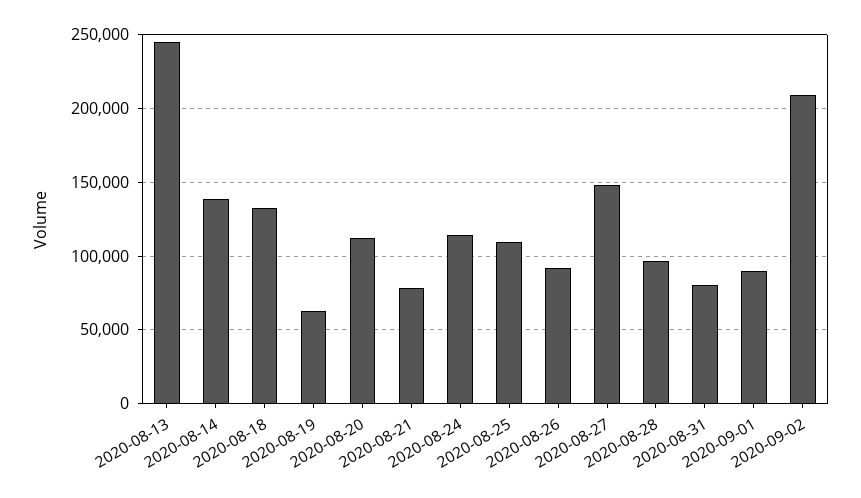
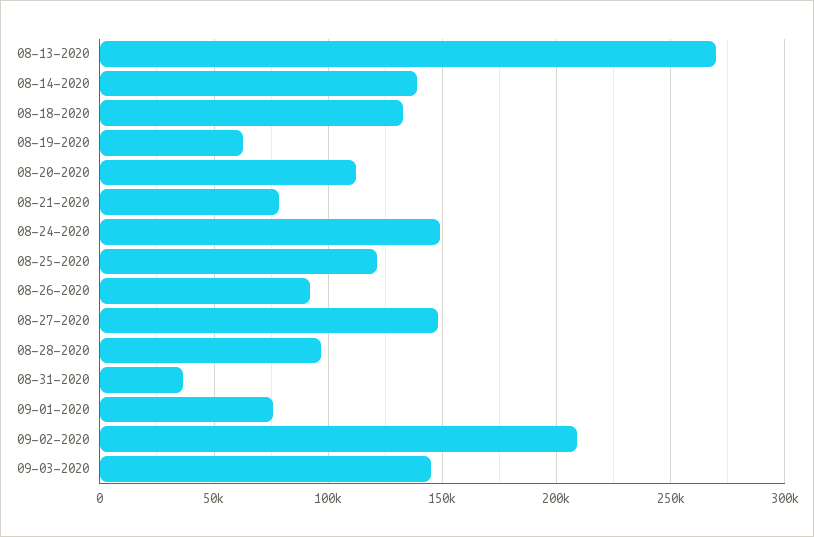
2020-08-13: 245000 -> 270000
2020-08-24: 115000 -> 150000
2020-08-25: 110000 -> 120000
2020-08-31: 80000 -> 35000
2020-09-01: 90000 -> 75000
09-03-2020: none -> 145000

